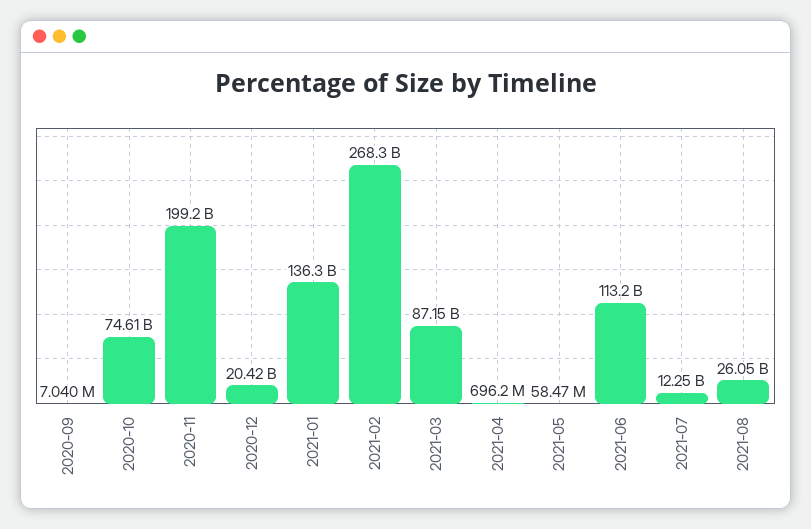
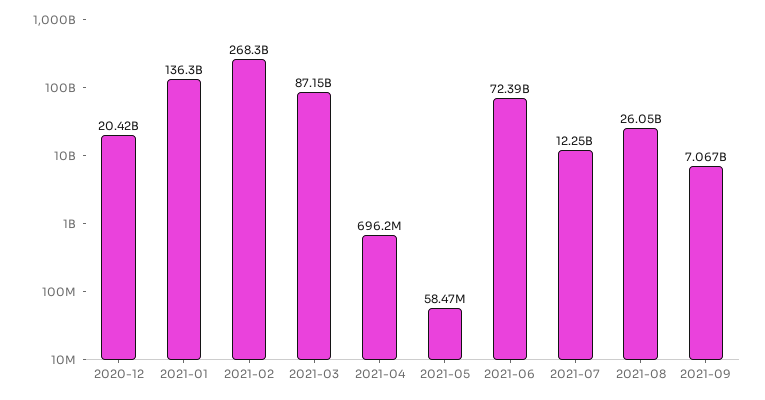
2020-09: 7040000 -> none
2020-10: 74610000000 -> none
2020-11: 199200000000 -> none
2021-06: 113200000000 -> 72390000000
2021-09: none -> 7067000000

